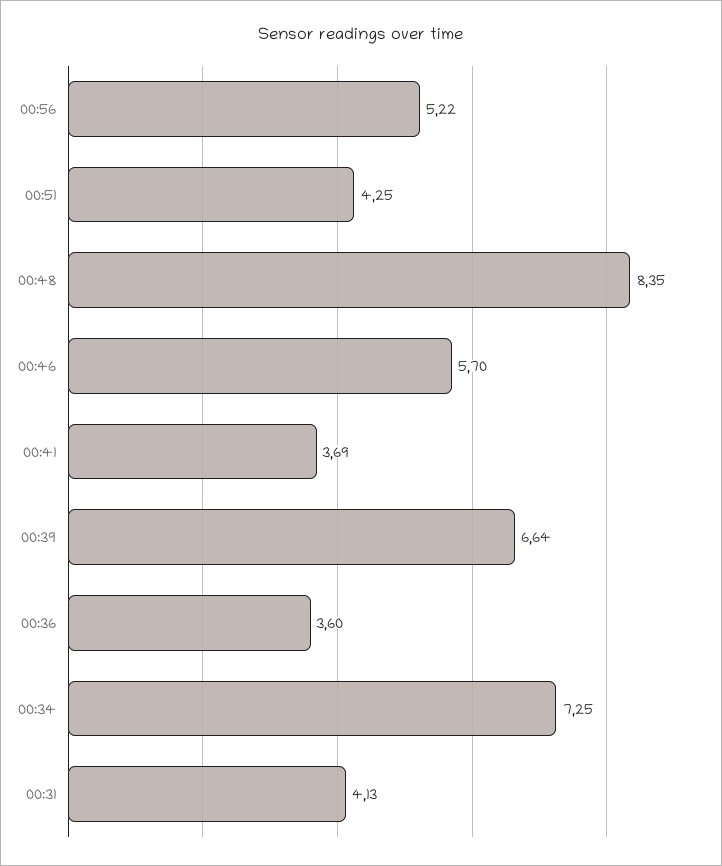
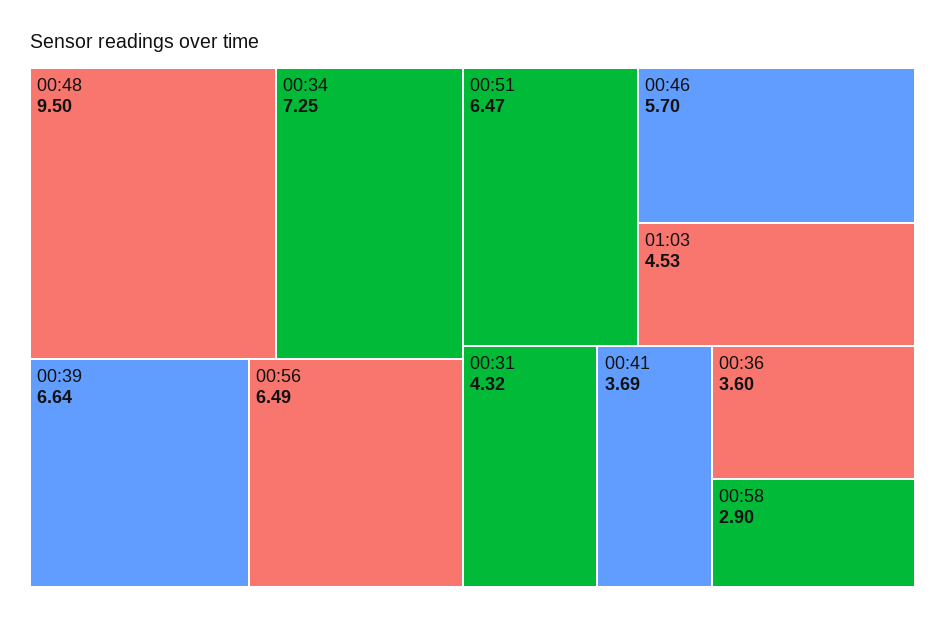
00:56: 5.22 -> 6.49
00:51: 4.25 -> 6.47
00:48: 8.35 -> 9.5
00:31: 4.13 -> 4.32
01:03: none -> 4.53
00:58: none -> 2.9

